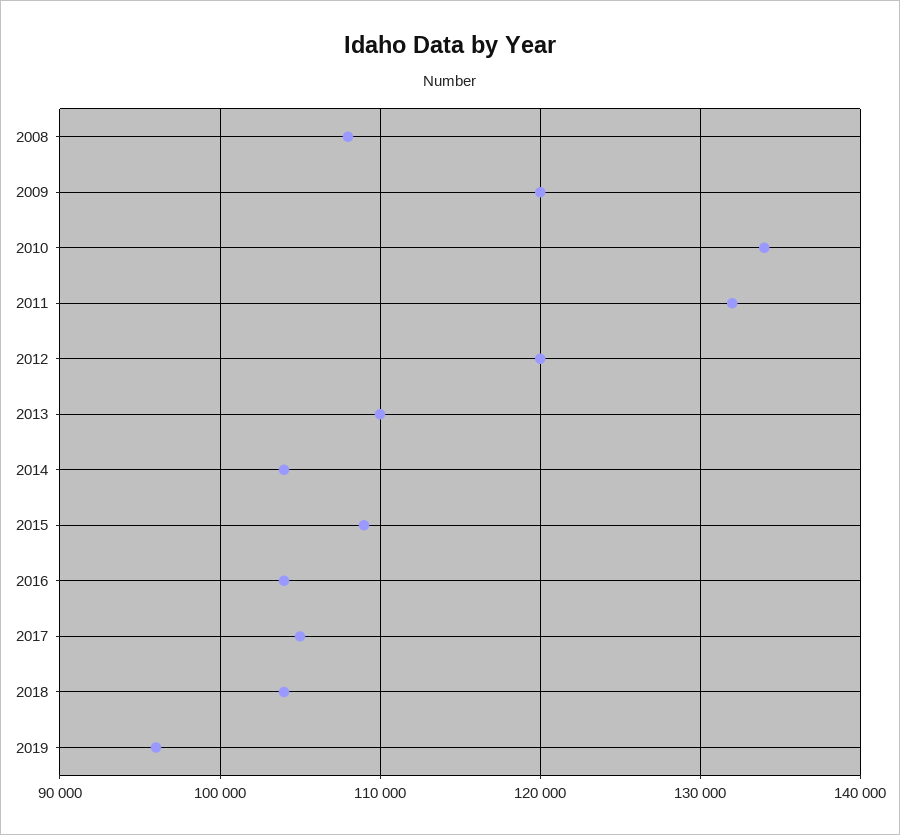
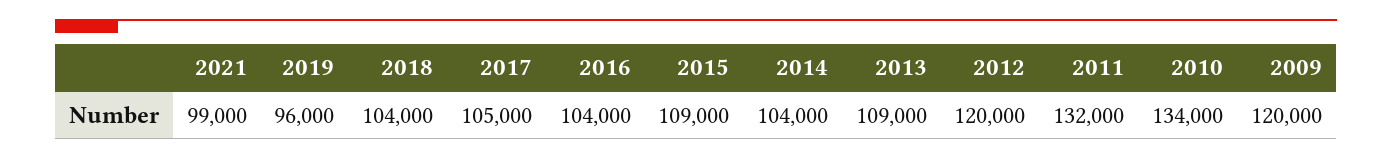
2008: 108000 -> none
2013: 110000 -> 109000
2021: none -> 99000

